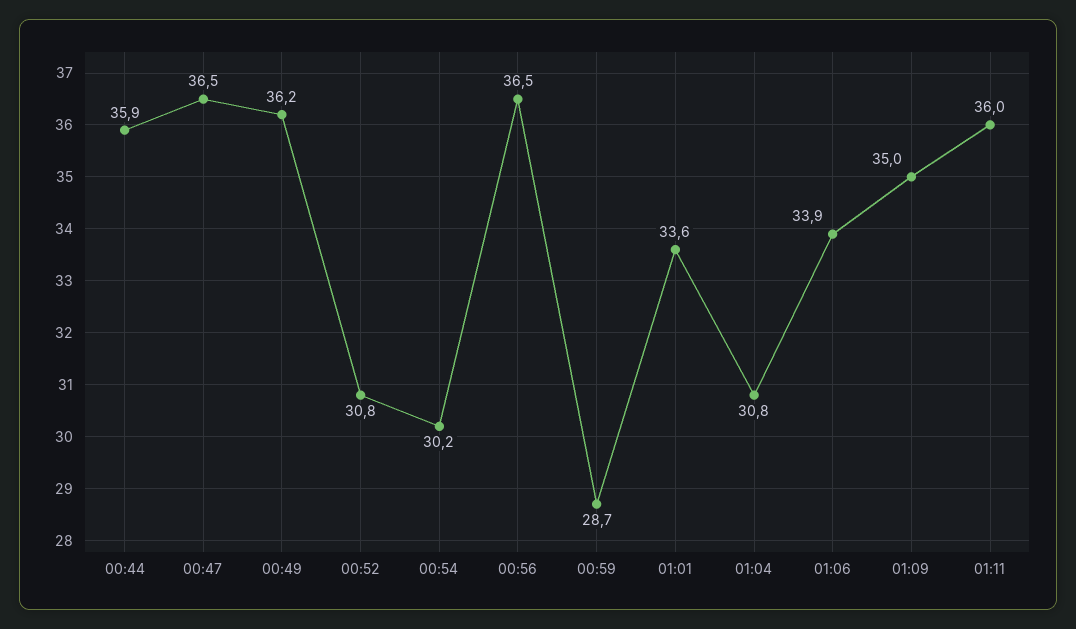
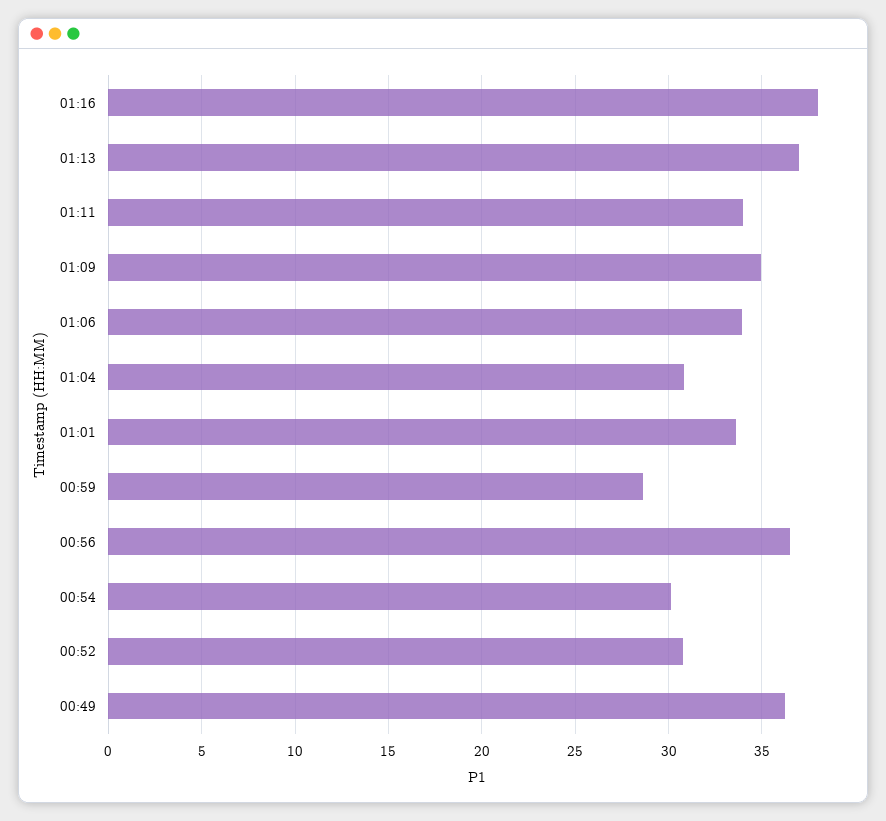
00:44: 35.9 -> none
00:47: 36.5 -> none
01:11: 36 -> 34
01:16: none -> 38
01:13: none -> 37

